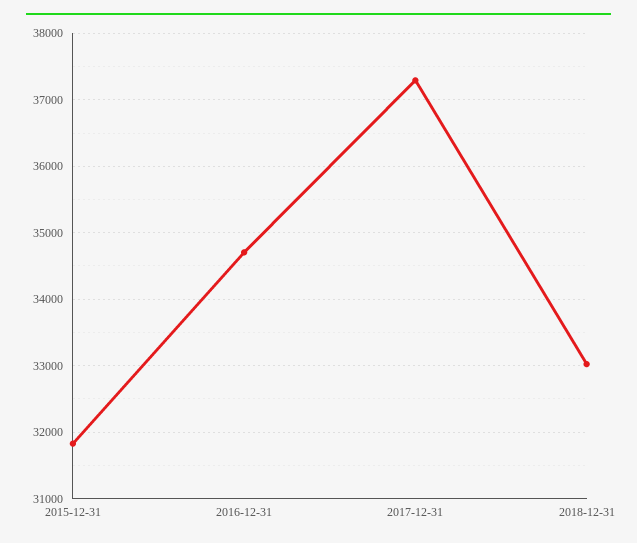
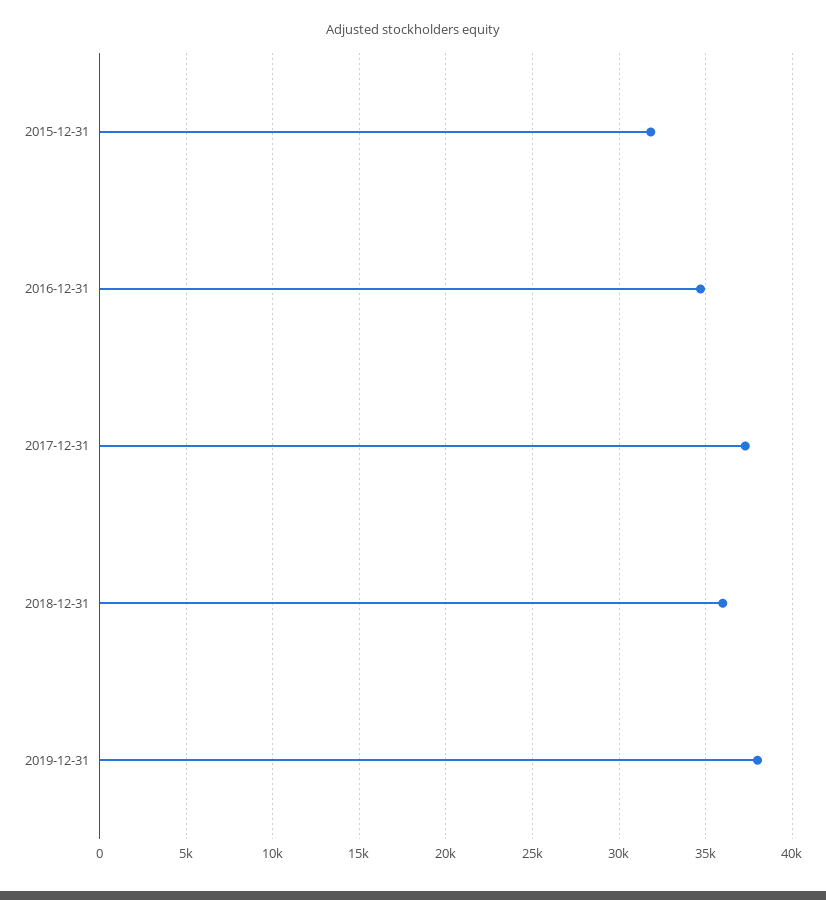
2018-12-31: 33000 -> 36000
2019-12-31: none -> 38000

